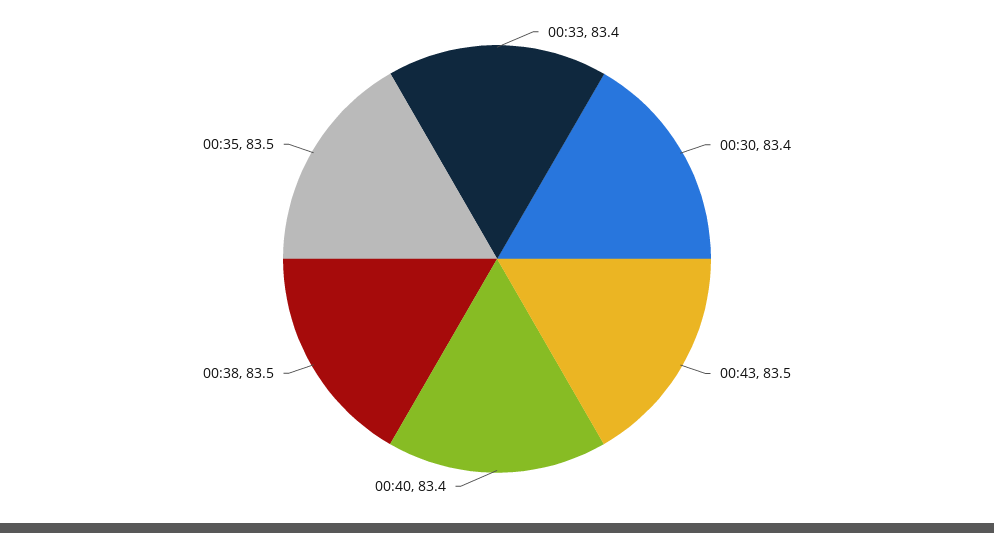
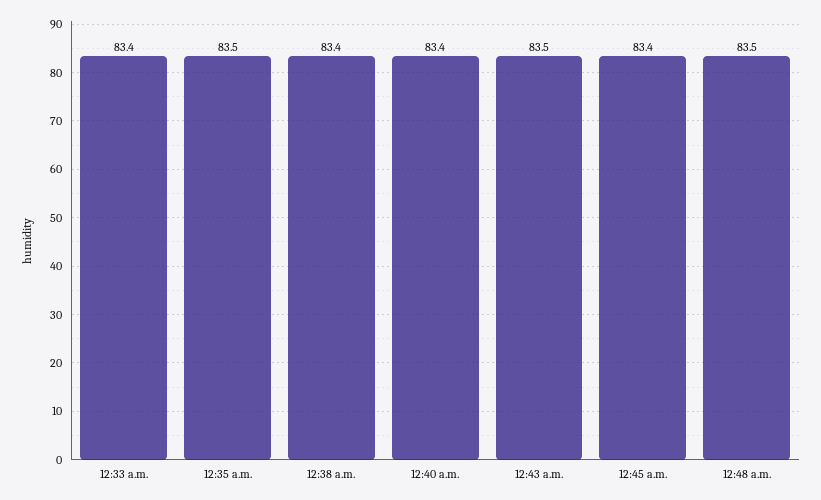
00:30: 83.4 -> none
00:38: 83.5 -> 83.4
12:45 a.m.: none -> 83.4
12:48 a.m.: none -> 83.5

